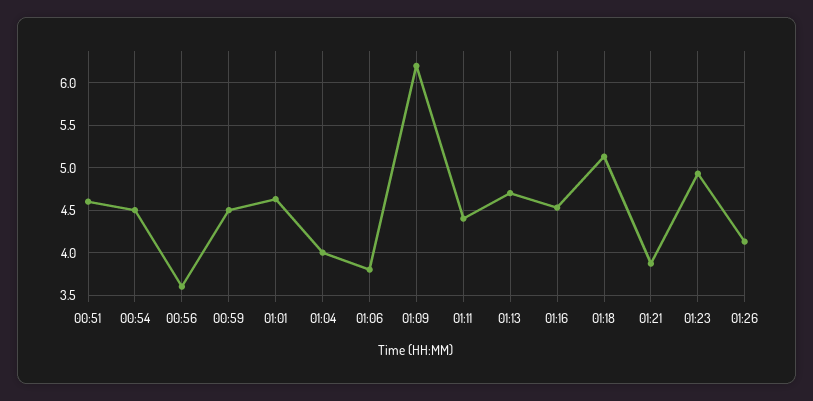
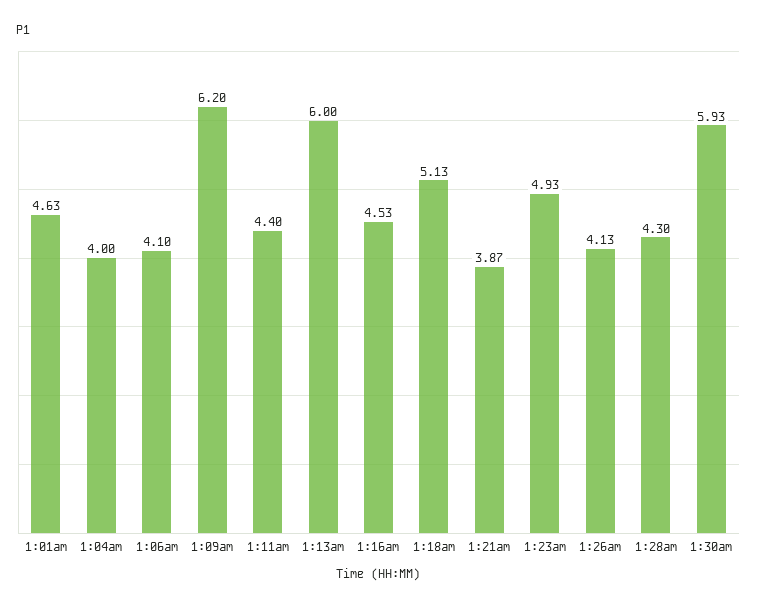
00:51: 4.6 -> none
00:54: 4.5 -> none
00:56: 3.6 -> none
00:59: 4.5 -> none
01:06: 3.8 -> 4.1
01:13: 4.7 -> 6
1:28am: none -> 4.3
1:30am: none -> 5.93

